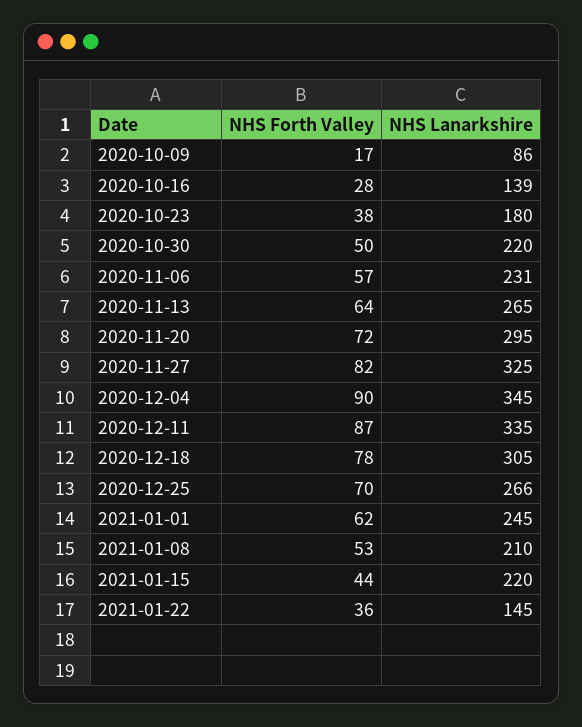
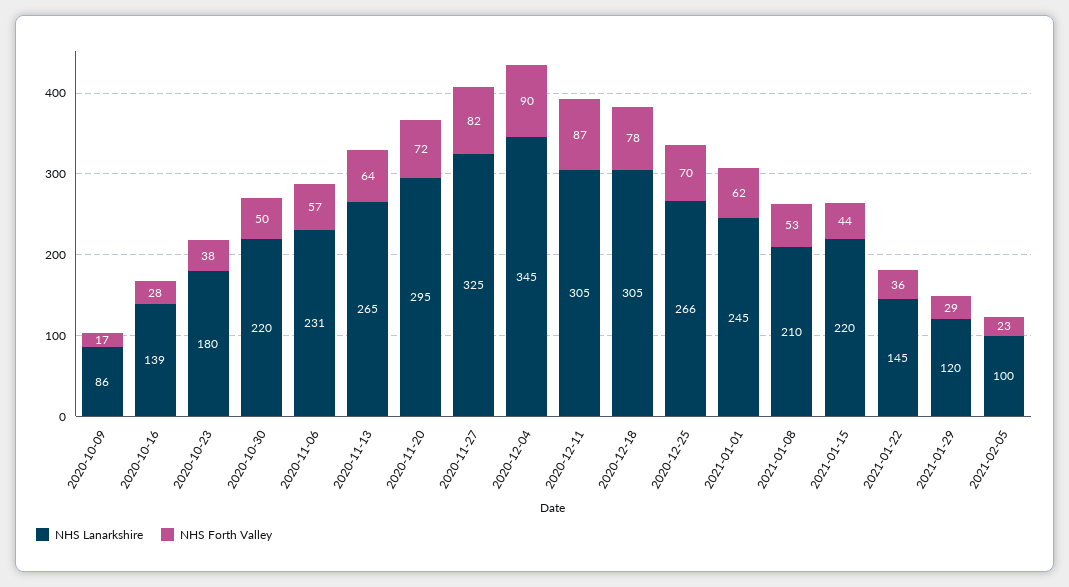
NHS Lanarkshire, 2020-12-11: 335 -> 305
NHS Lanarkshire, 2021-01-29: none -> 120
NHS Forth Valley, 2021-01-29: none -> 29
NHS Lanarkshire, 2021-02-05: none -> 100
NHS Forth Valley, 2021-02-05: none -> 23

